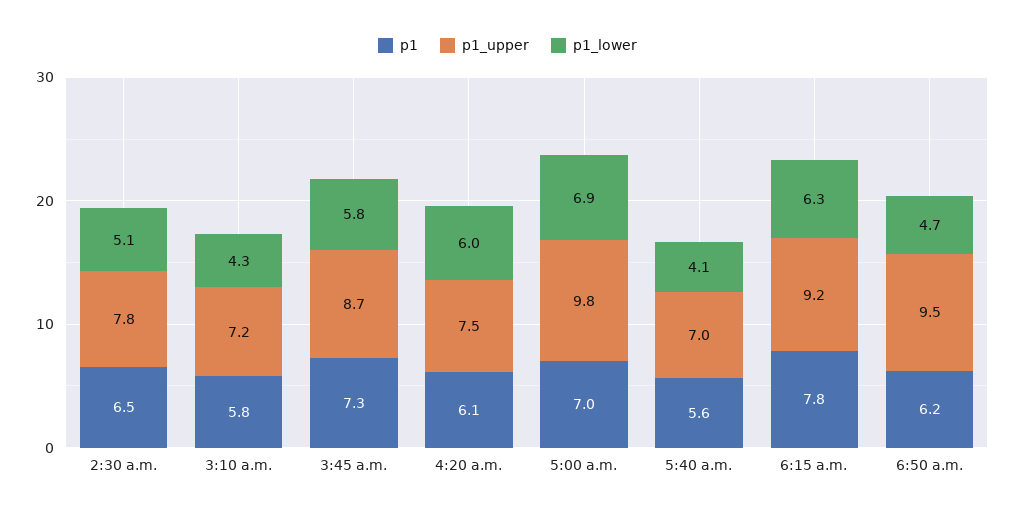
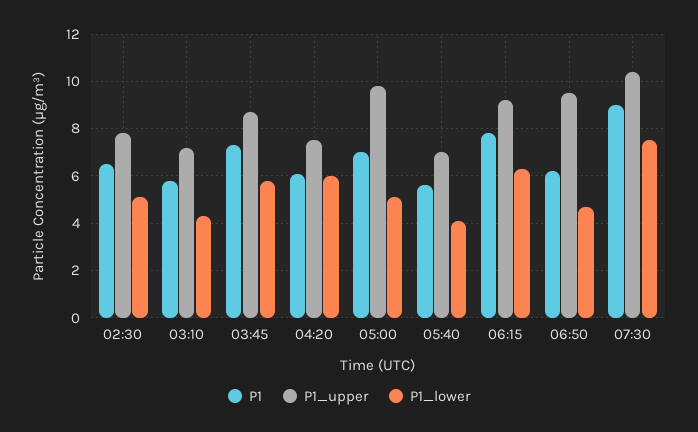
p1_lower, 5:00 a.m.: 6.9 -> 5
p1, 07:30: none -> 9
p1_upper, 07:30: none -> 10.5
p1_lower, 07:30: none -> 7.5

